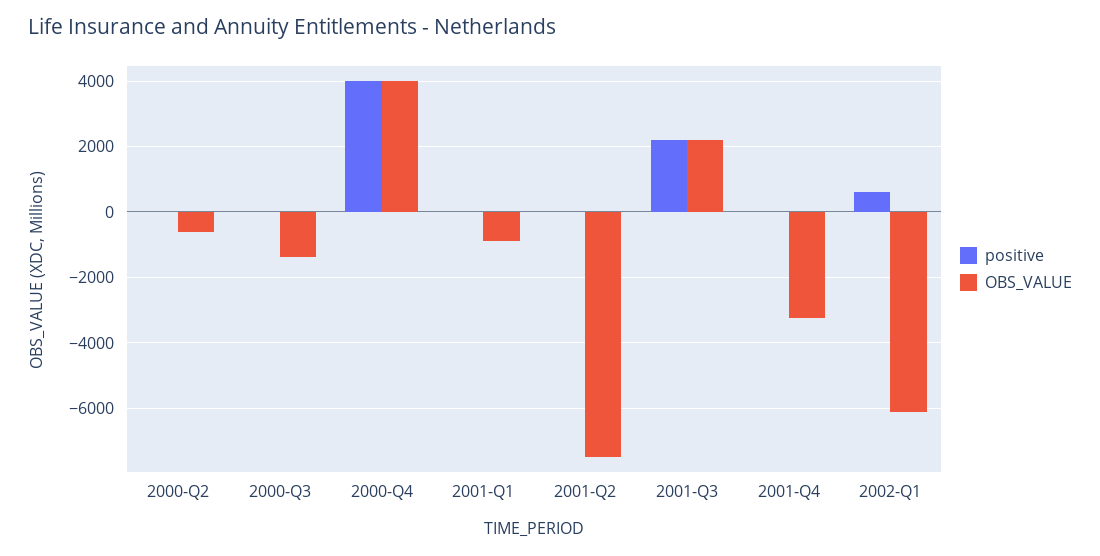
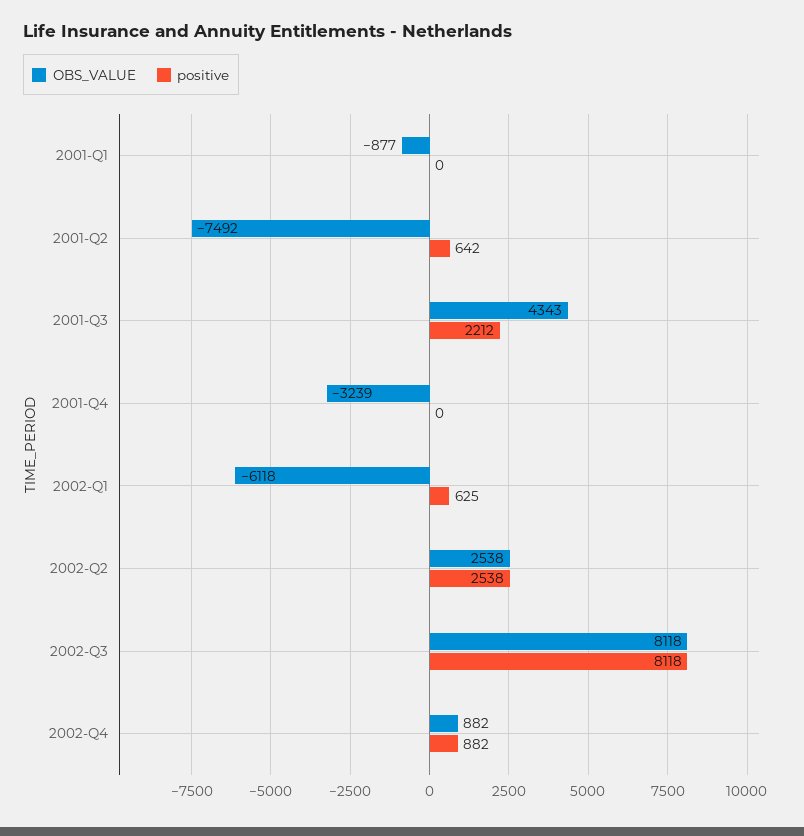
positive, 2000-Q2: 0 -> none
OBS_VALUE, 2000-Q2: -600 -> none
positive, 2000-Q3: 0 -> none
OBS_VALUE, 2000-Q3: -1400 -> none
positive, 2000-Q4: 4000 -> none
OBS_VALUE, 2000-Q4: 4000 -> none
positive, 2001-Q2: 0 -> 642
OBS_VALUE, 2001-Q3: 2200 -> 4343
OBS_VALUE, 2002-Q2: none -> 2538
positive, 2002-Q2: none -> 2538
OBS_VALUE, 2002-Q3: none -> 8118
positive, 2002-Q3: none -> 8118
OBS_VALUE, 2002-Q4: none -> 882
positive, 2002-Q4: none -> 882

